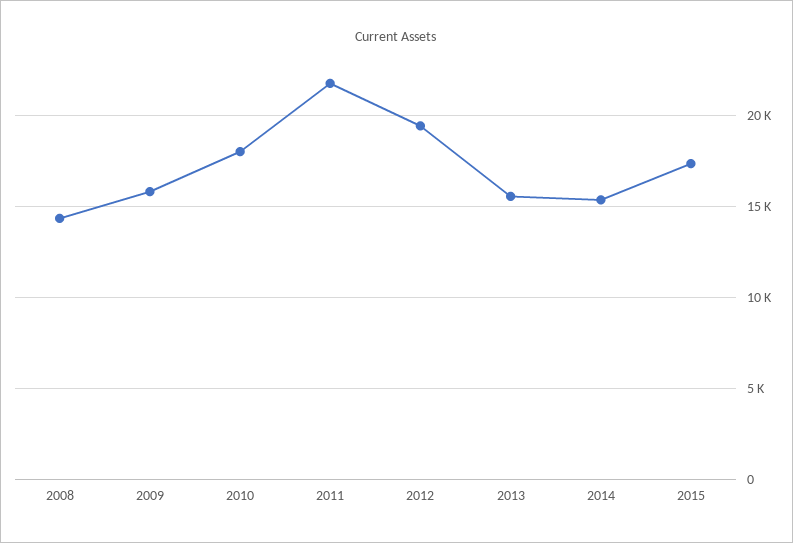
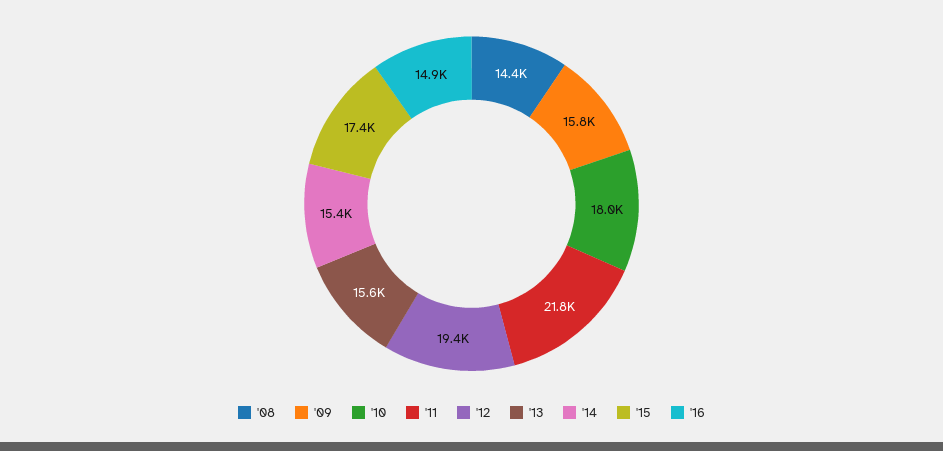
'16: none -> 14900

